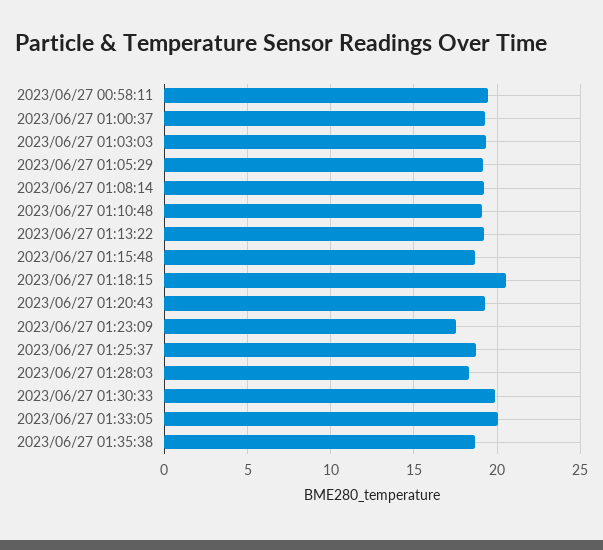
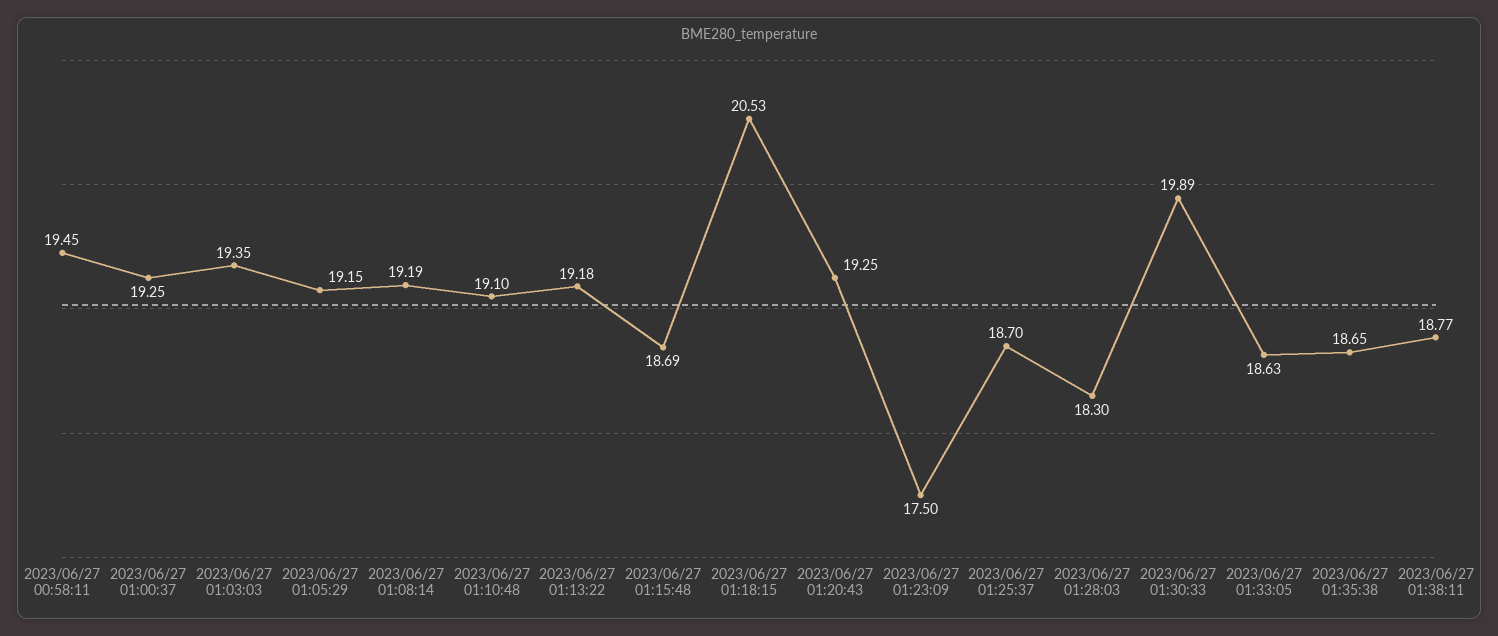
2023/06/27 01:33:05: 20 -> 18.63
2023/06/27 01:38:11: none -> 18.77

